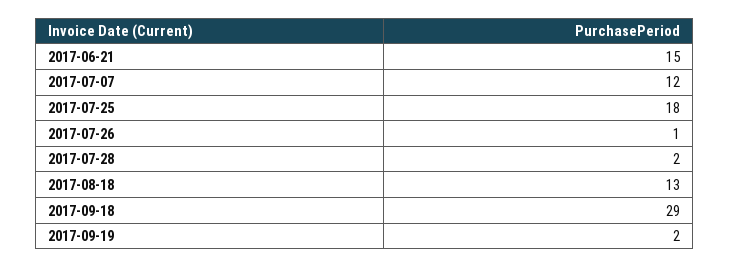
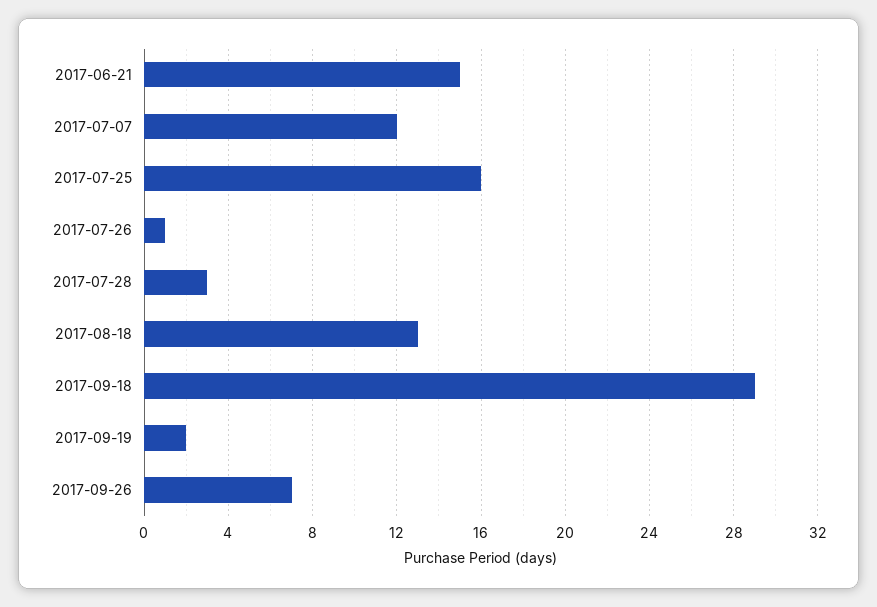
2017-07-25: 18 -> 16
2017-07-28: 2 -> 3
2017-09-26: none -> 7

